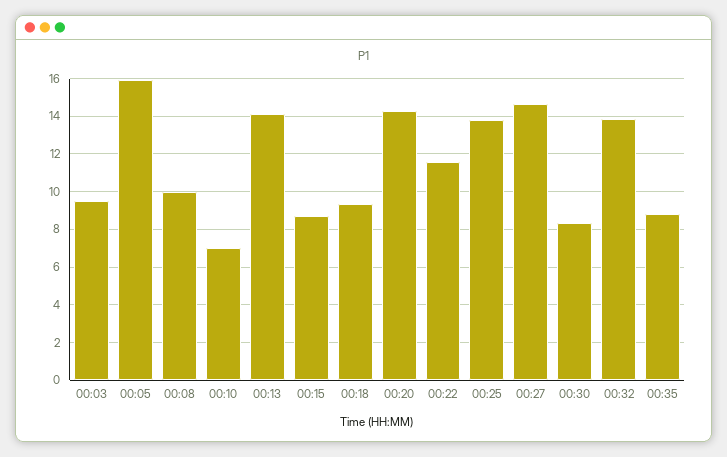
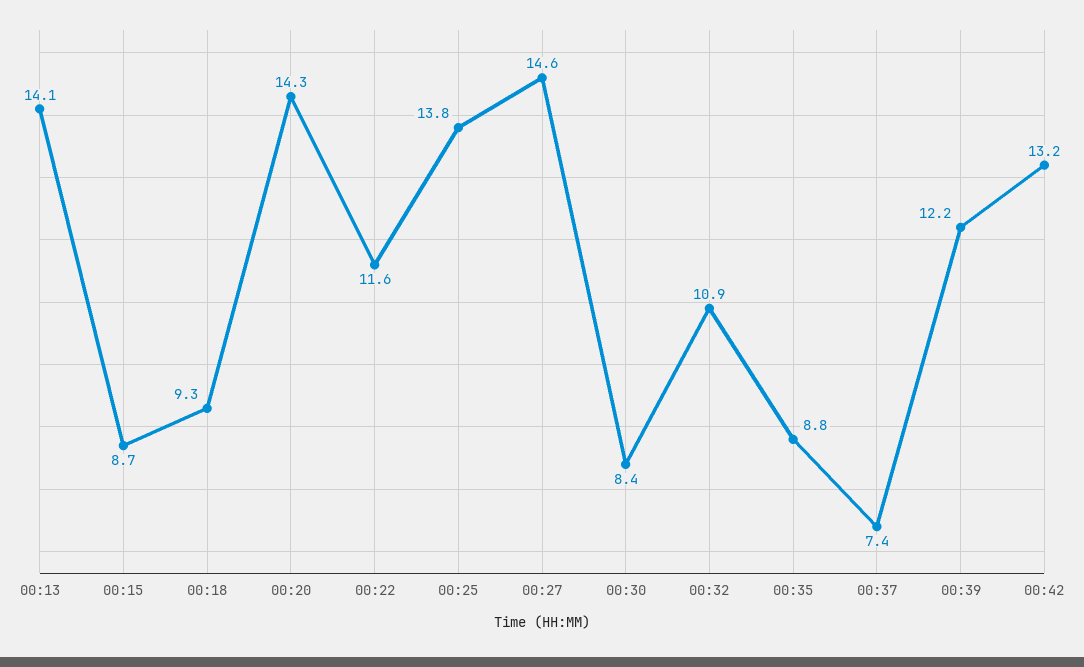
00:03: 9.5 -> none
00:05: 16 -> none
00:08: 10 -> none
00:10: 7 -> none
00:32: 14 -> 10.9
00:37: none -> 7.4
00:39: none -> 12.2
00:42: none -> 13.2

